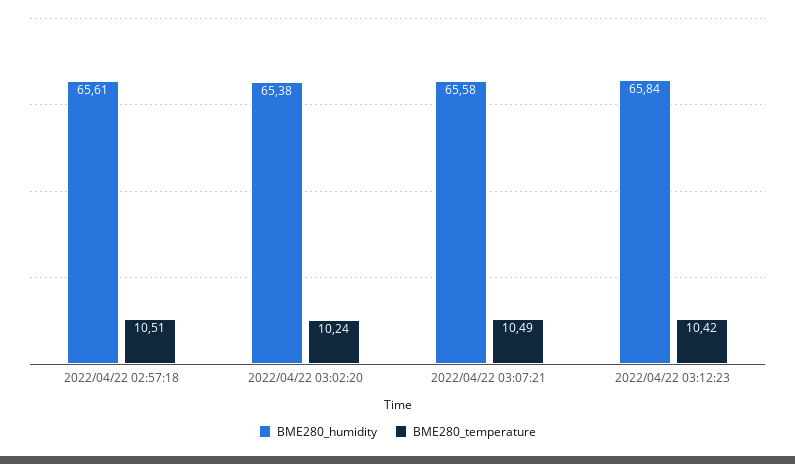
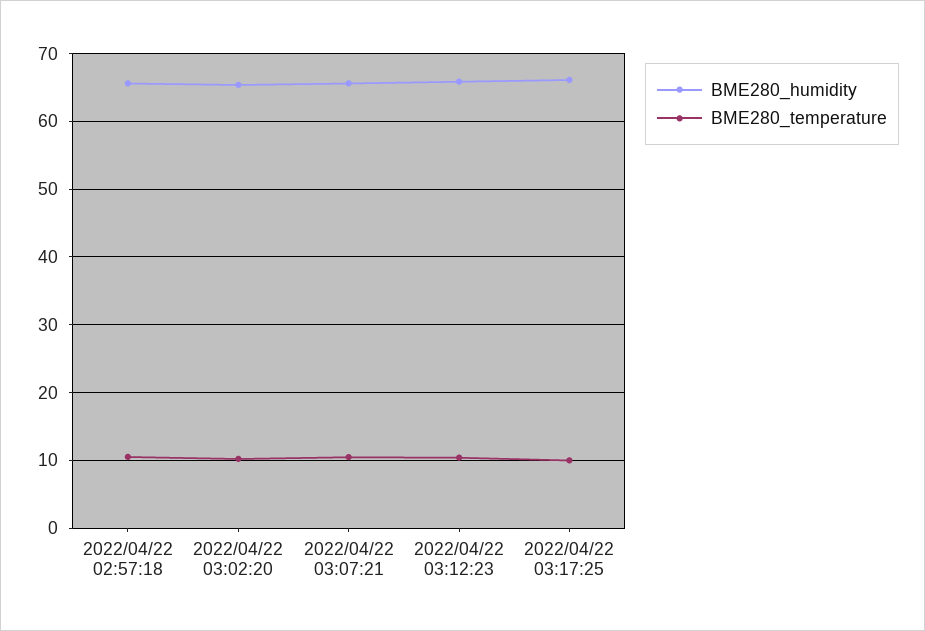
BME280_humidity, 2022/04/22 03:17:25: none -> 66
BME280_temperature, 2022/04/22 03:17:25: none -> 10

